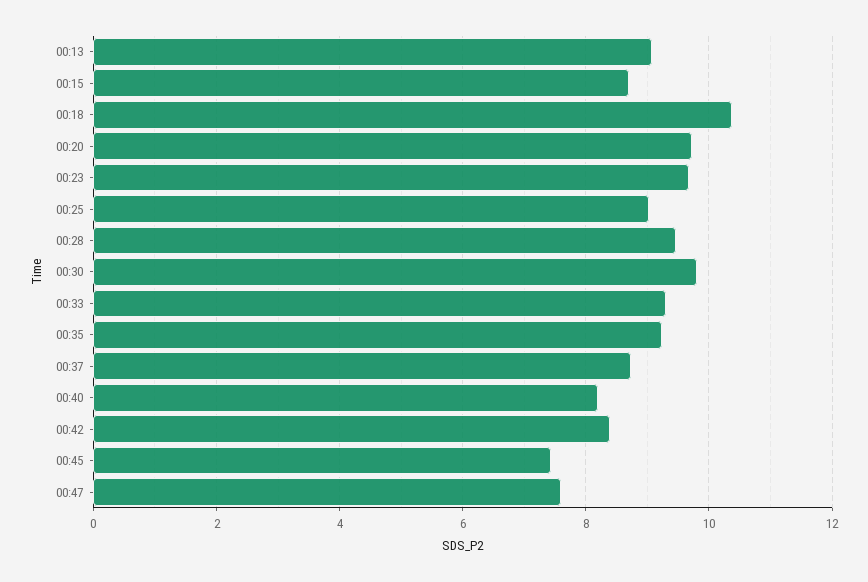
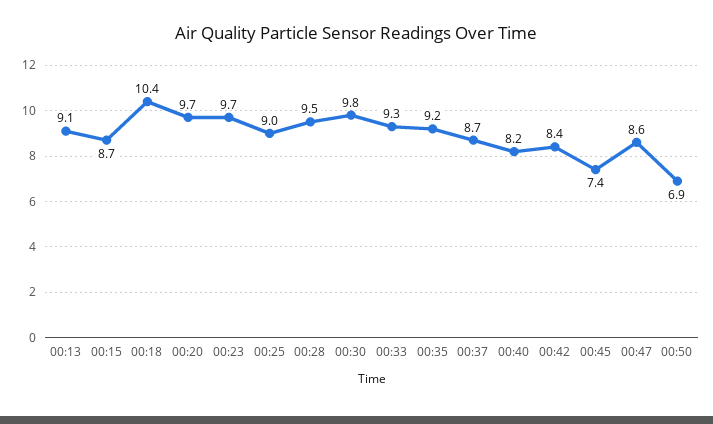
00:47: 7.6 -> 8.6
00:50: none -> 6.9

